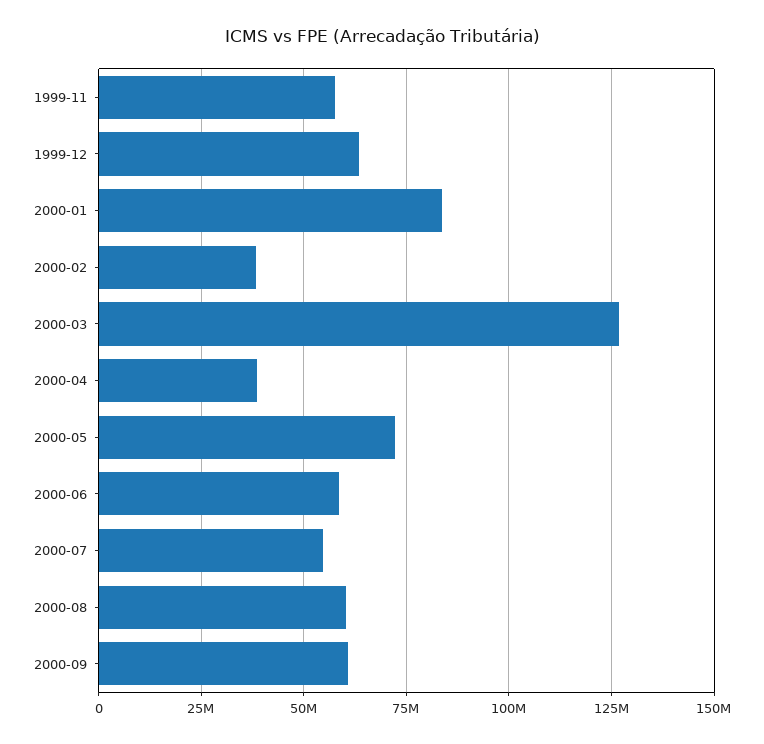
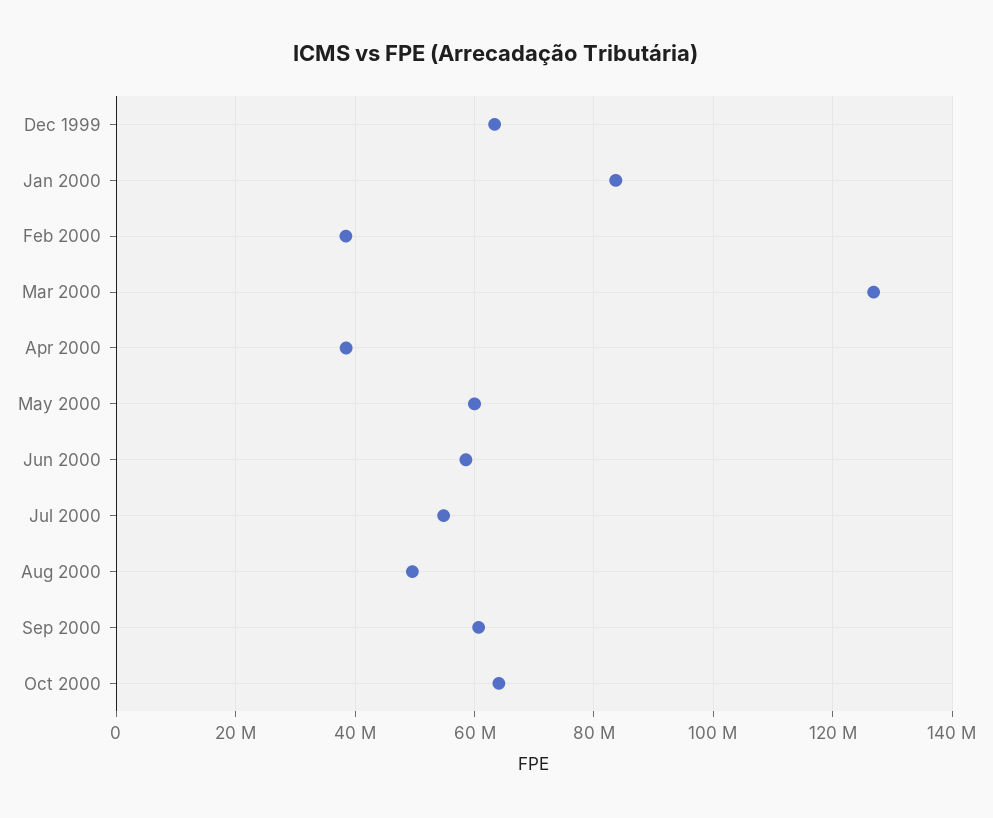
1999-11: 57500000 -> none
2000-05: 72500000 -> 60000000
2000-08: 60000000 -> 50000000
Oct 2000: none -> 64000000

